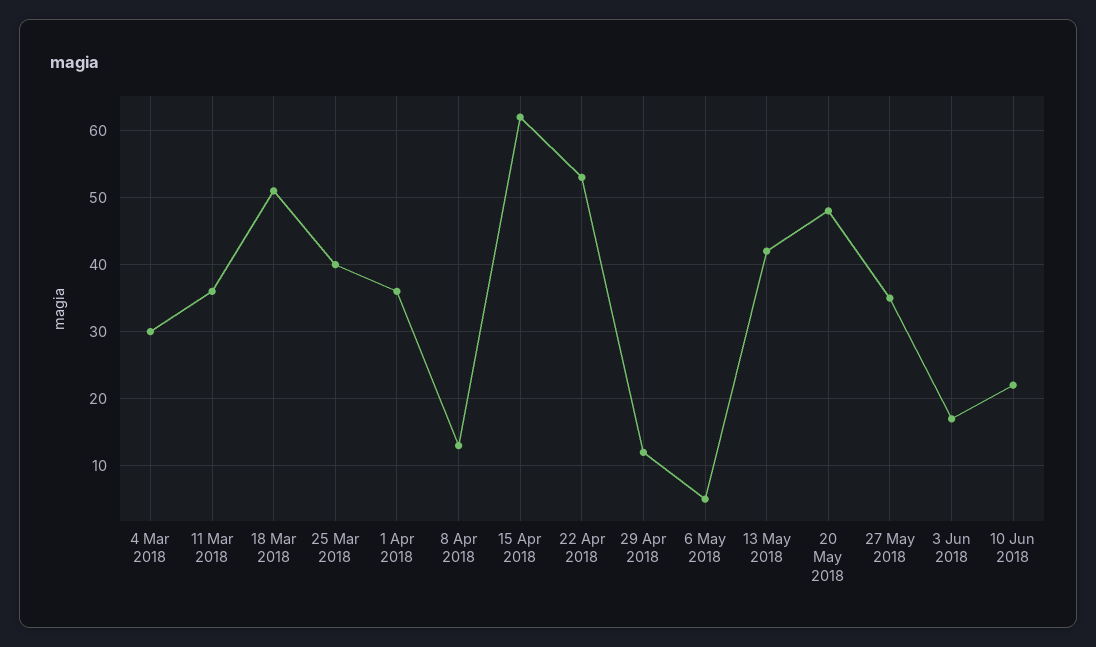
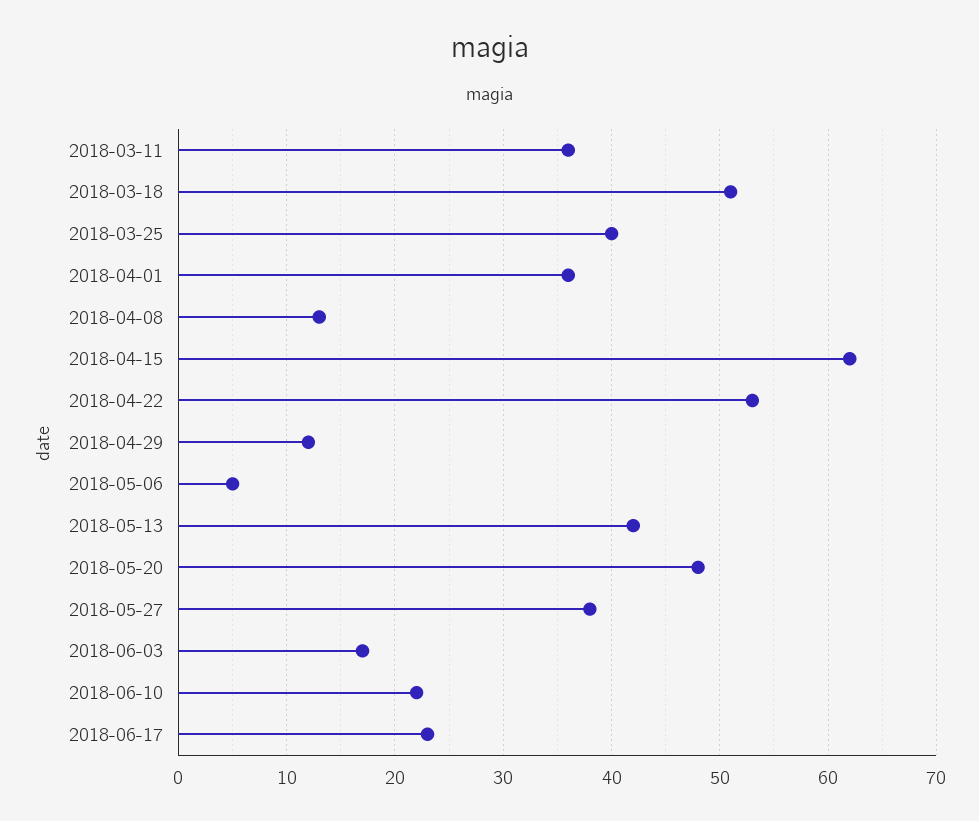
4 Mar 2018: 30 -> none
27 May 2018: 35 -> 38
2018-06-17: none -> 23

